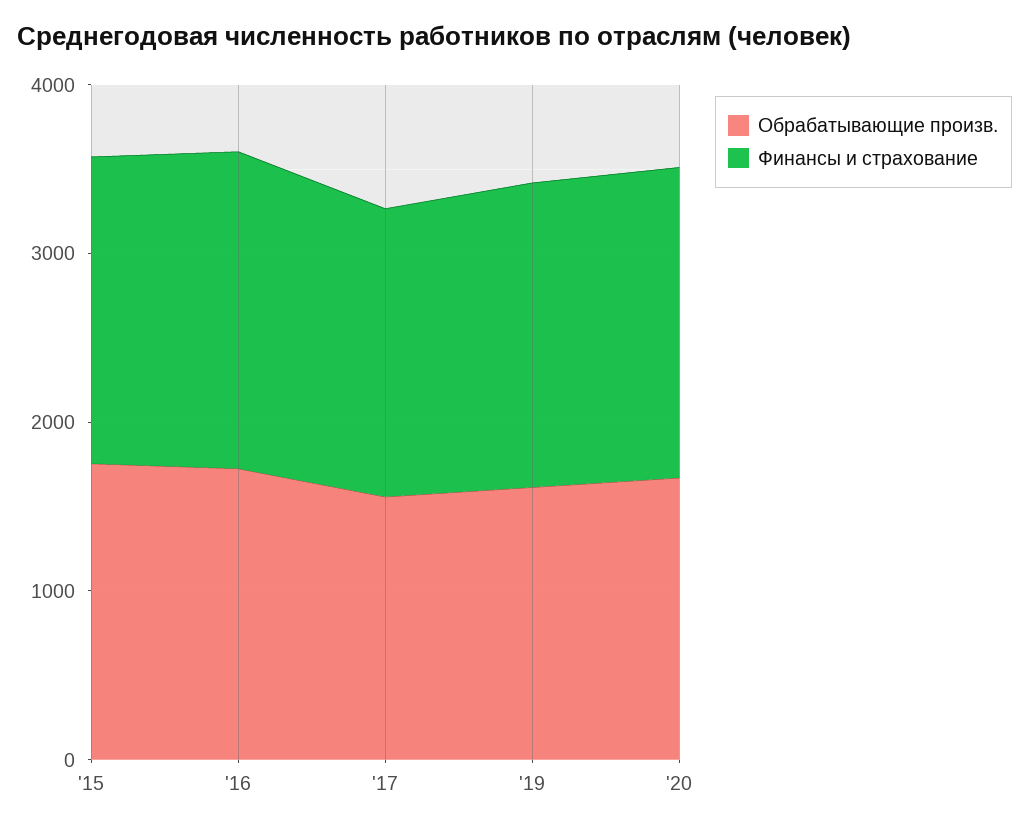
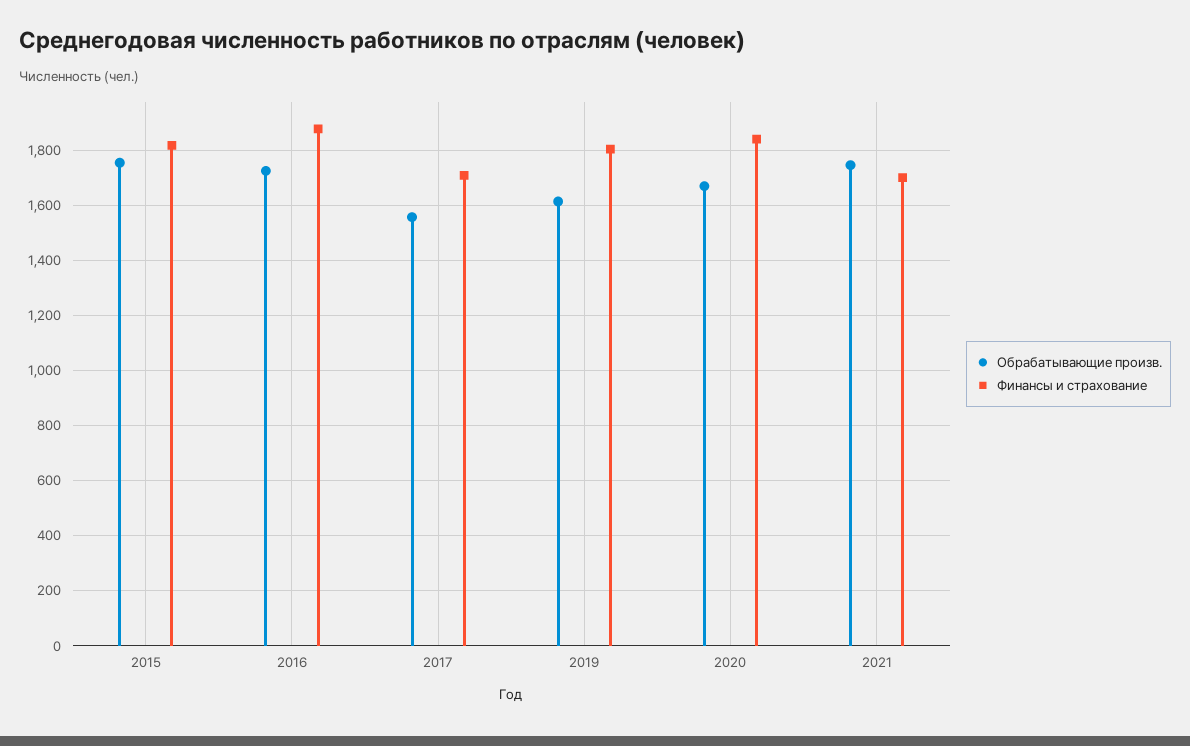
Обрабатывающие произв., 2021: none -> 1750
Финансы и страхование, 2021: none -> 1700

